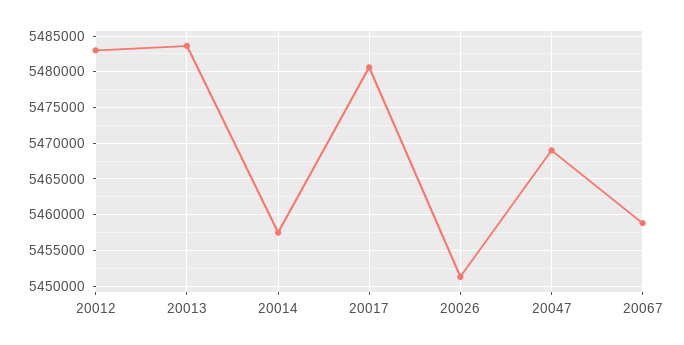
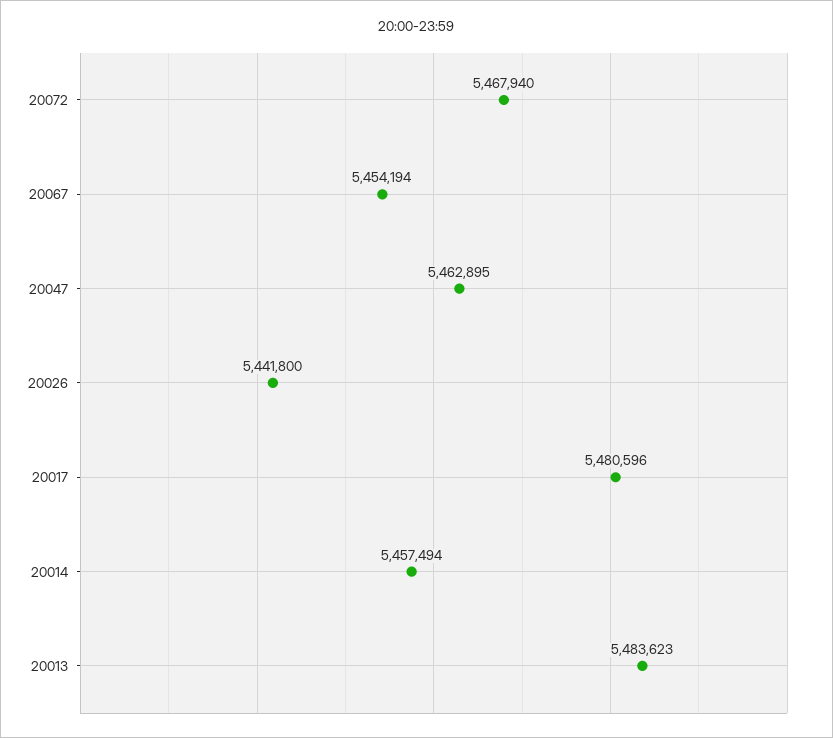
20012: 5483000 -> none
20026: 5451000 -> 5441800
20047: 5469000 -> 5462895
20067: 5459000 -> 5454194
20072: none -> 5467940

